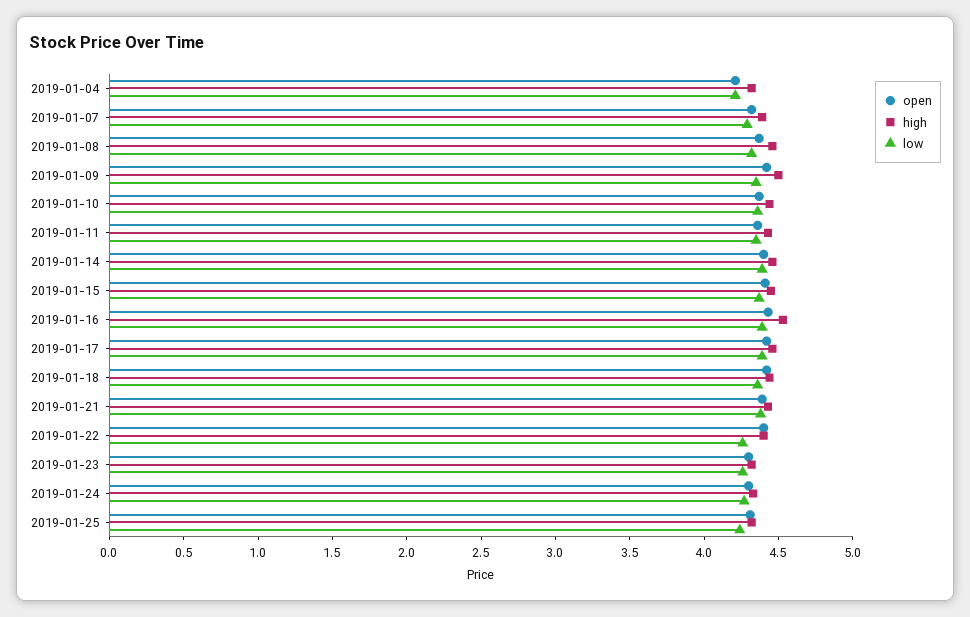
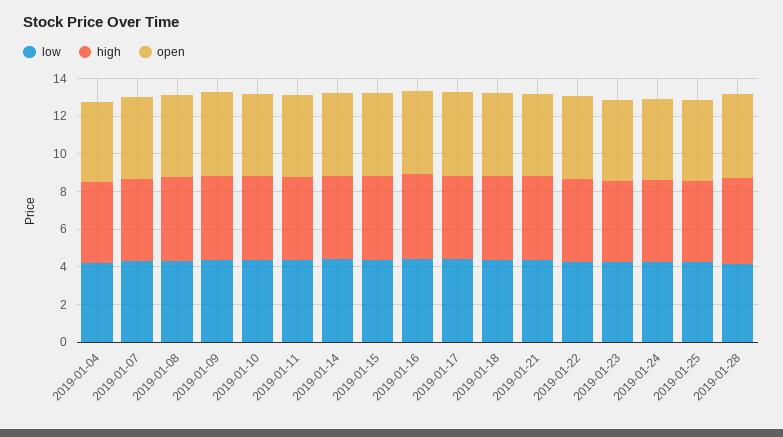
low, 2019-01-28: none -> 4
high, 2019-01-28: none -> 4.5
open, 2019-01-28: none -> 4.5

